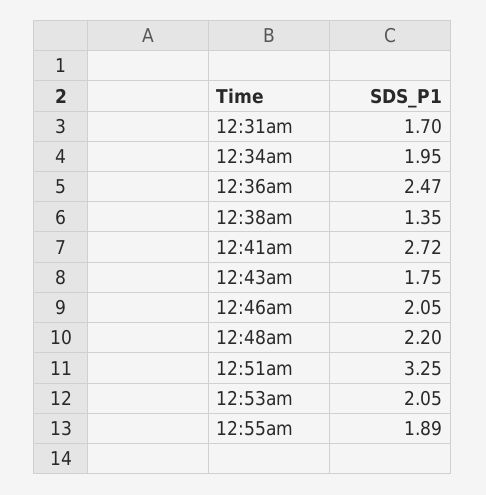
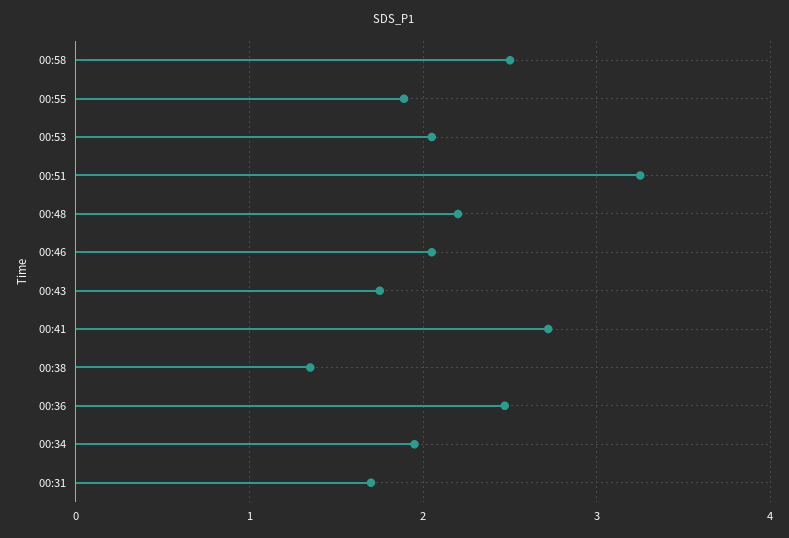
00:58: none -> 2.5

